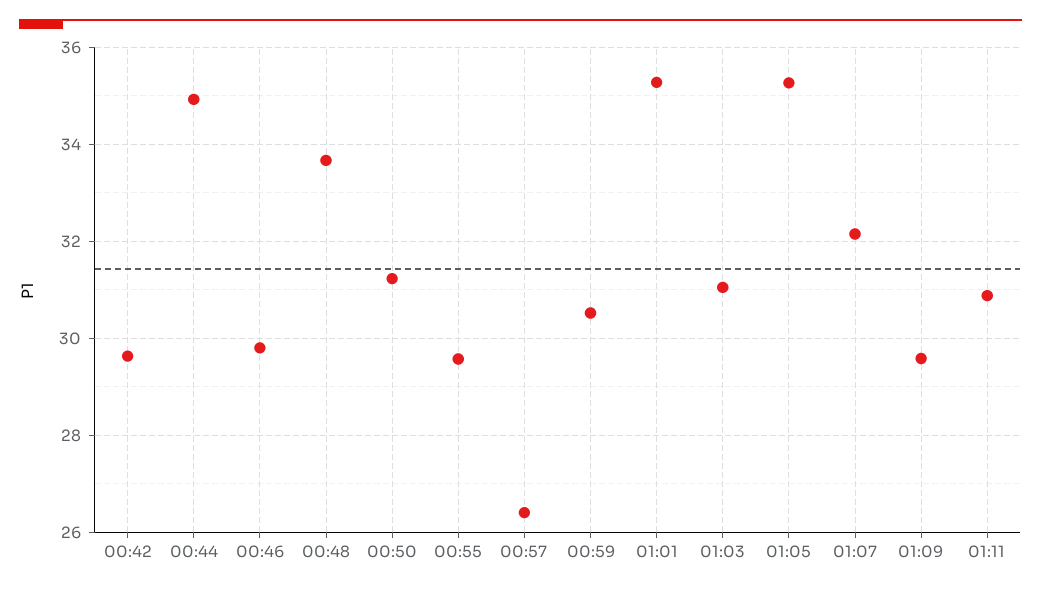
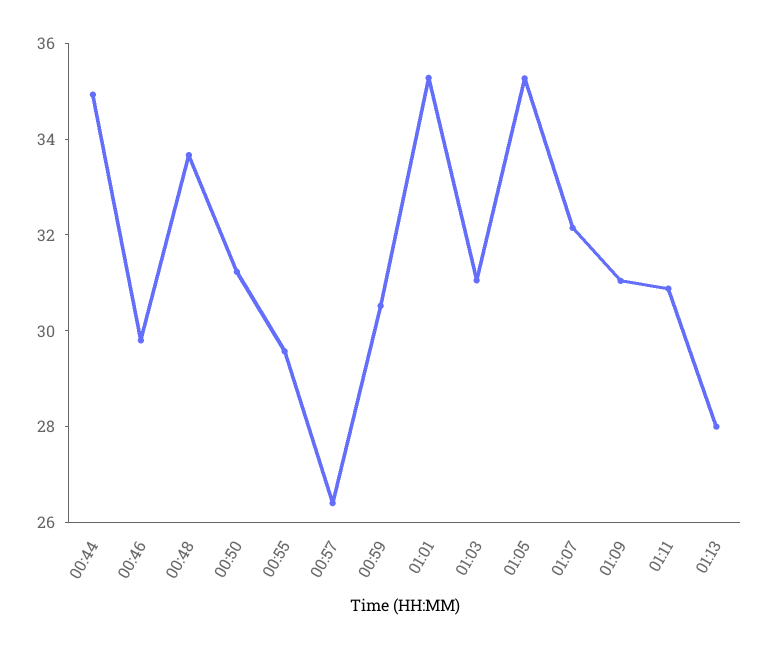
00:42: 29.6 -> none
01:09: 29.6 -> 31
01:13: none -> 28

